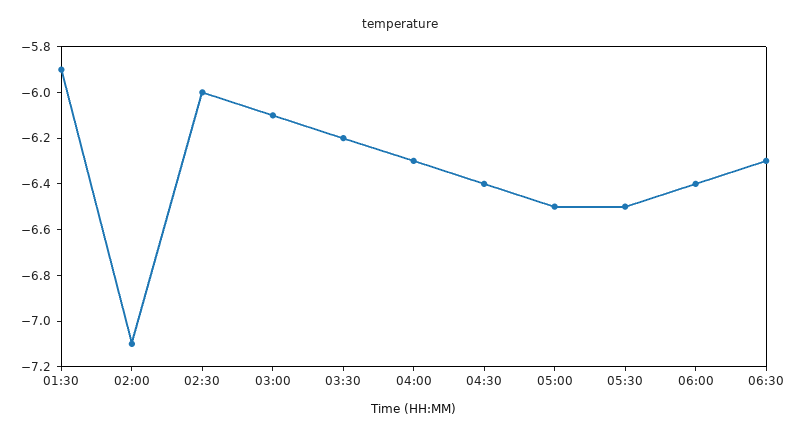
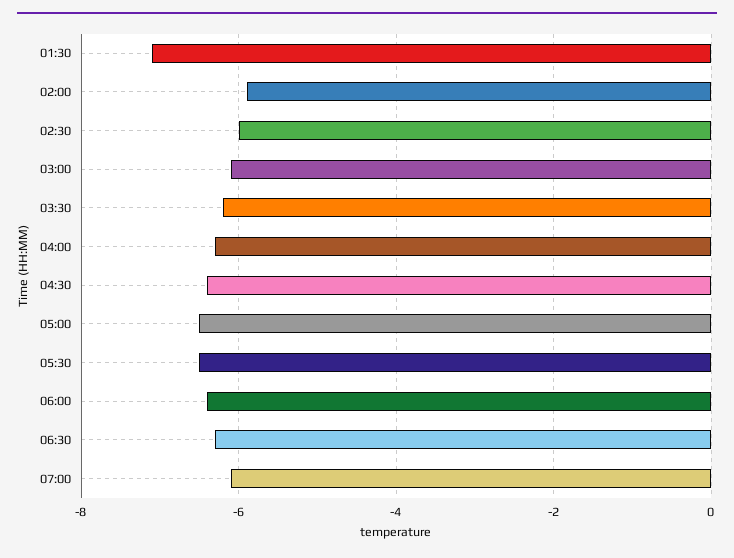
01:30: -5.9 -> -7
02:00: -7.1 -> -6
07:00: none -> -6

